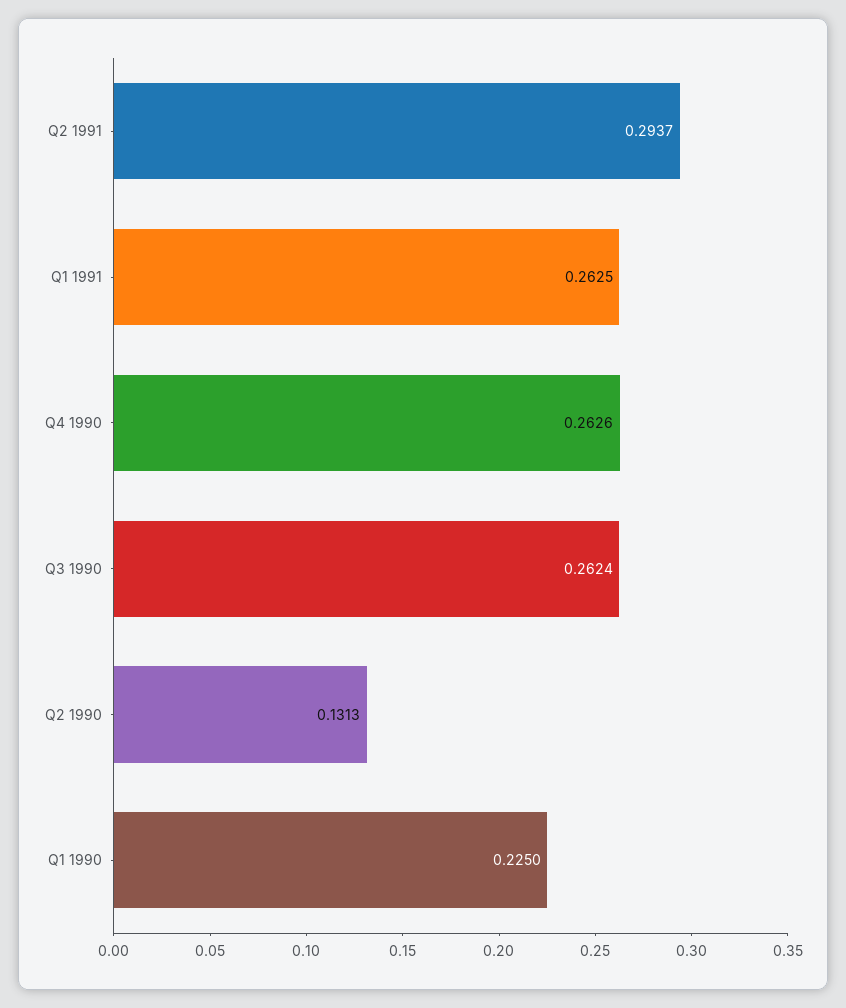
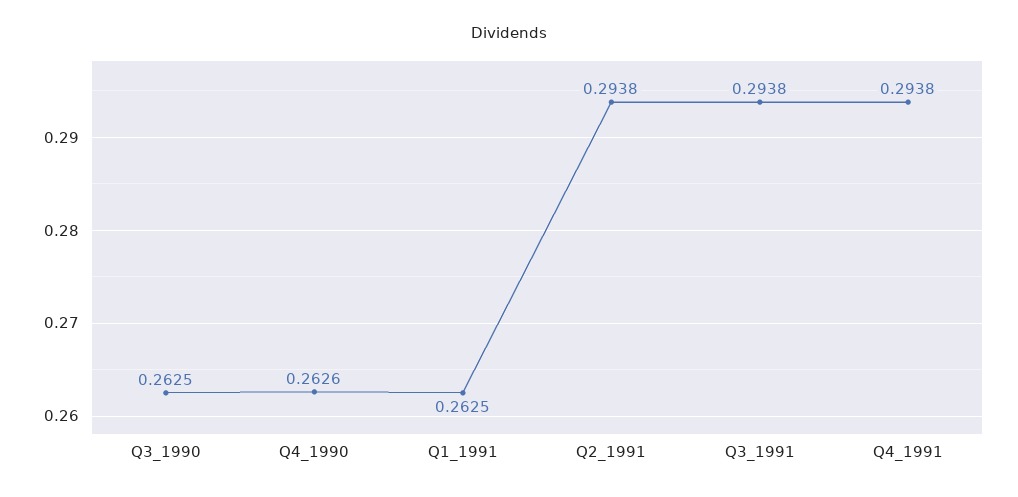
Q2 1991: 0.2937 -> 0.2938
Q3 1990: 0.2624 -> 0.2625
Q2 1990: 0.1313 -> none
Q1 1990: 0.225 -> none
Q3_1991: none -> 0.2938
Q4_1991: none -> 0.2938

